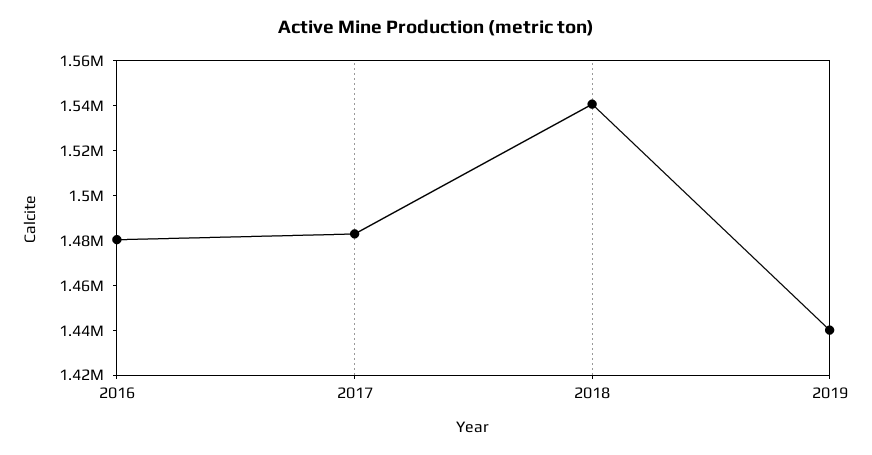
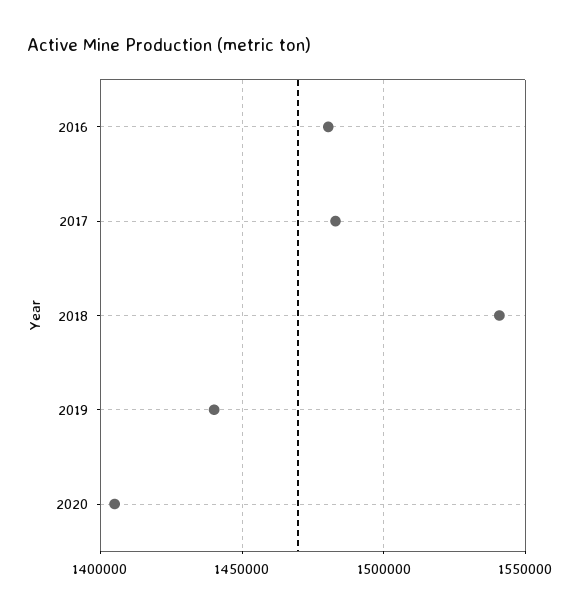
2020: none -> 1405000

